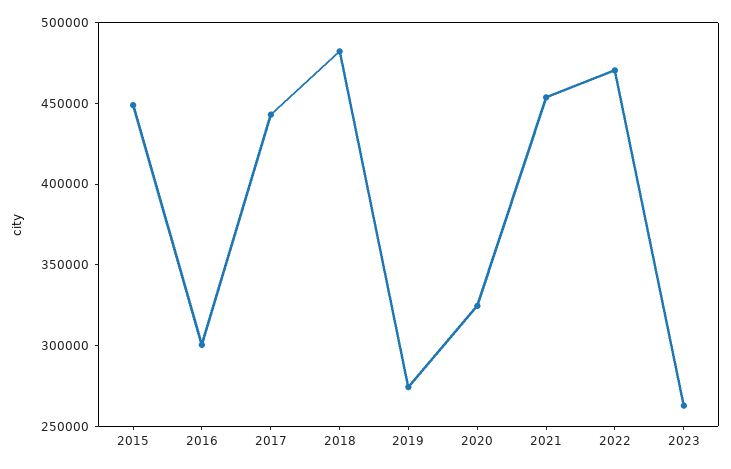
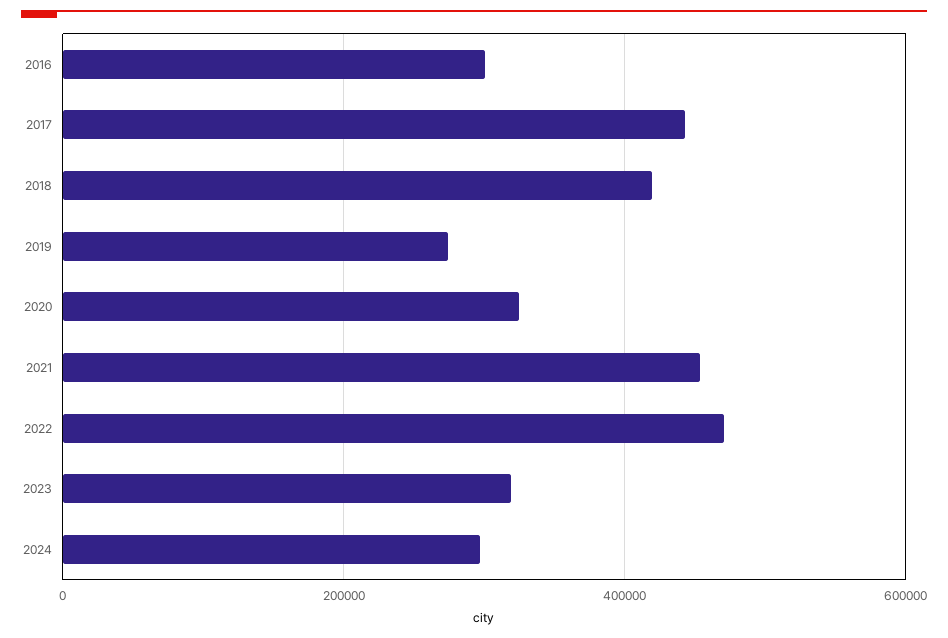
2015: 450000 -> none
2018: 480000 -> 420000
2023: 260000 -> 320000
2024: none -> 300000

